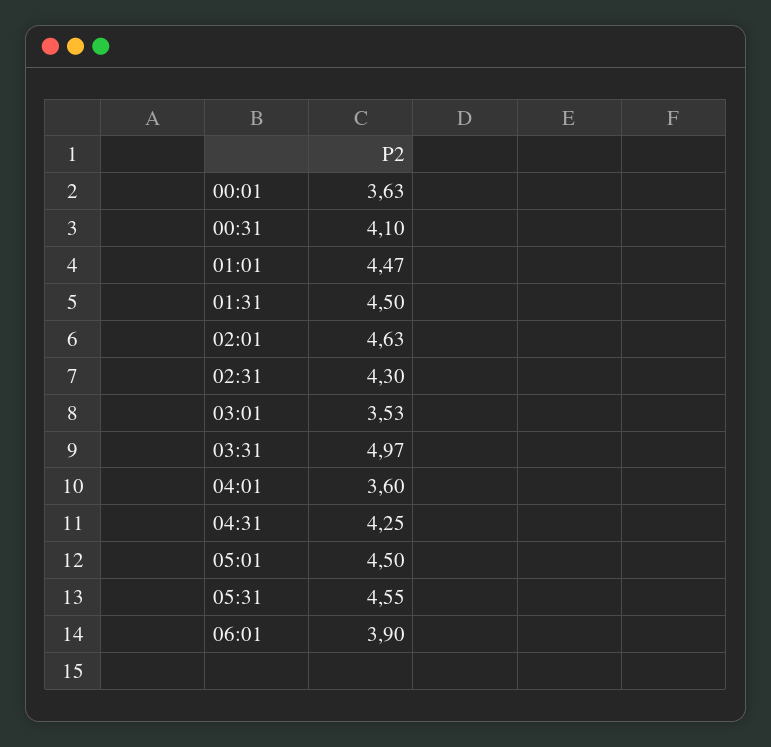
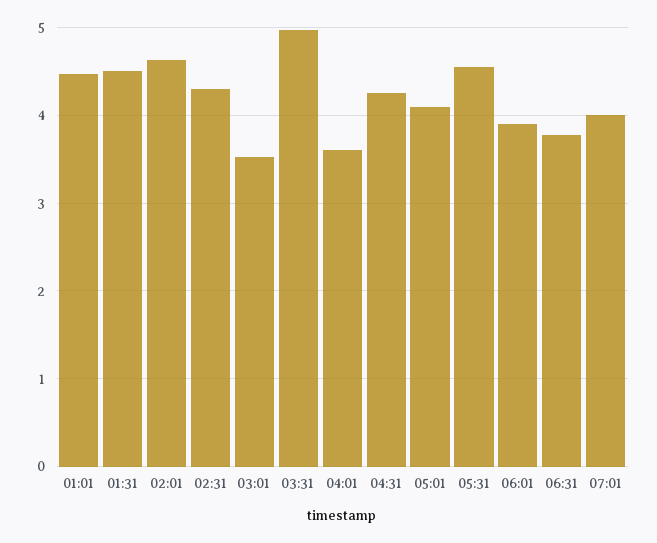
00:01: 3.63 -> none
00:31: 4.1 -> none
05:01: 4.5 -> 4.1
06:31: none -> 3.8
07:01: none -> 4

